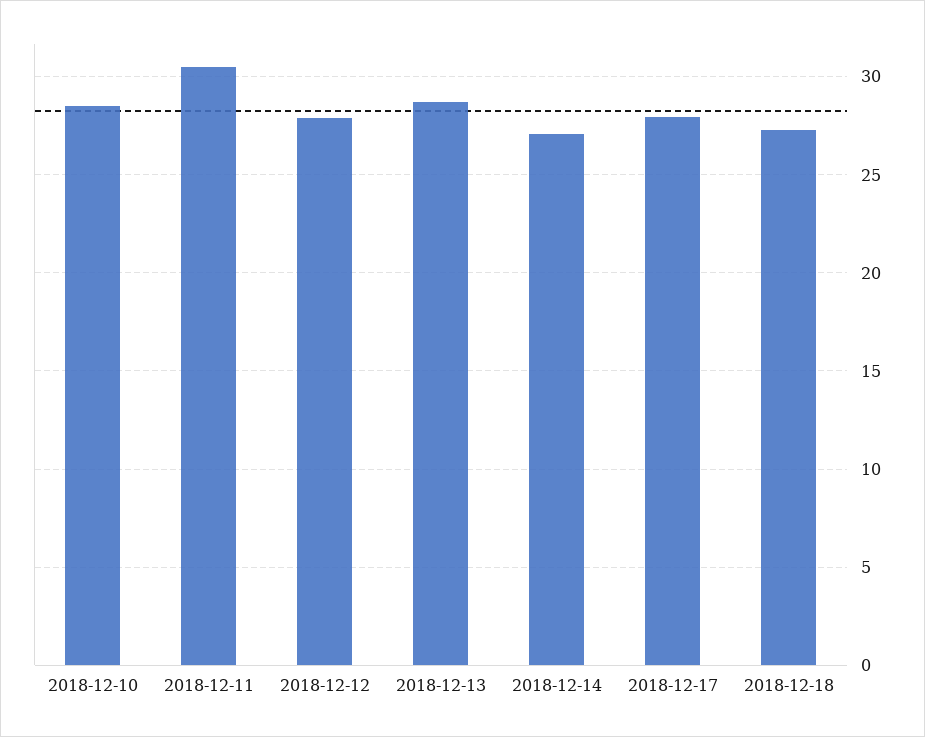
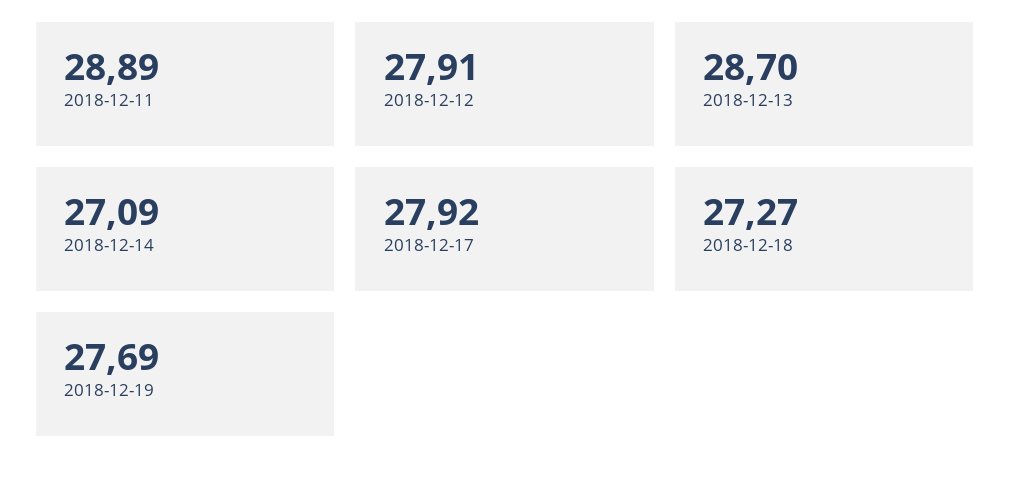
2018-12-10: 28.5 -> none
2018-12-11: 30.5 -> 28.89
2018-12-19: none -> 27.69

